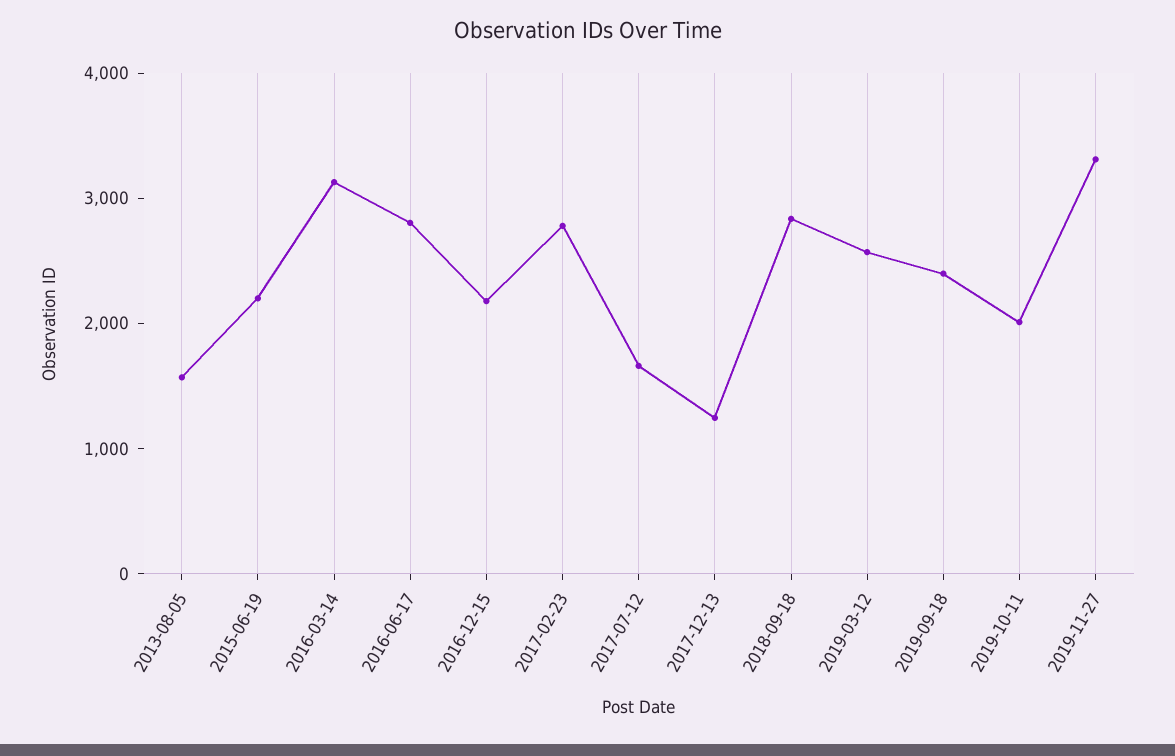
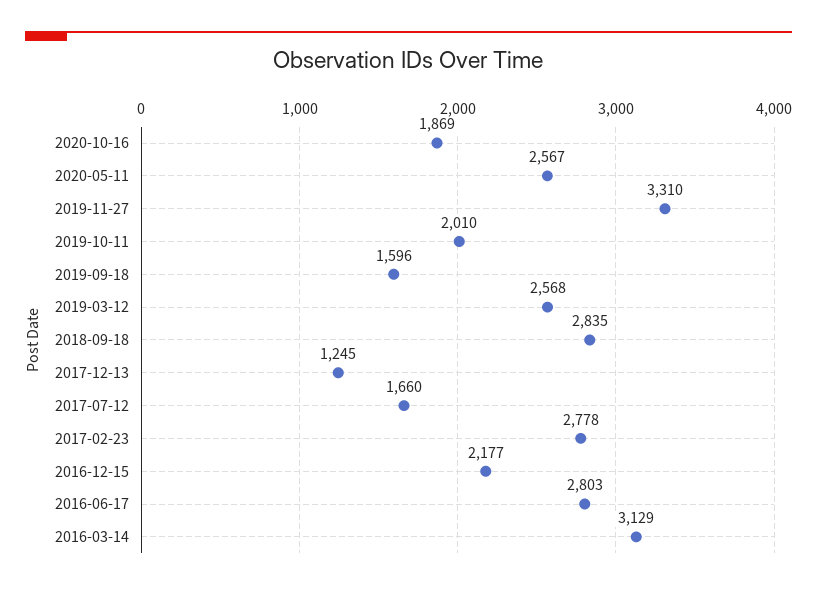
2013-08-05: 1600 -> none
2015-06-19: 2200 -> none
2019-09-18: 2400 -> 1596
2020-10-16: none -> 1869
2020-05-11: none -> 2567

